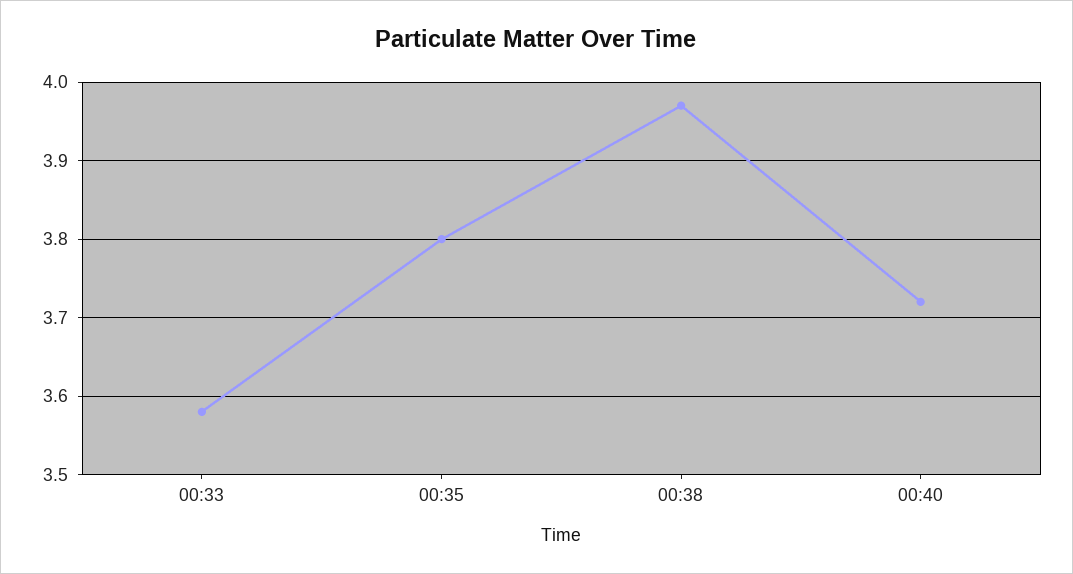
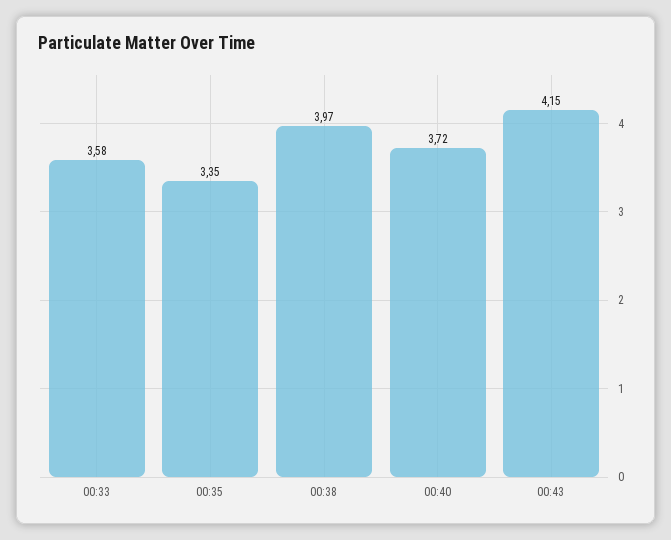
00:35: 3.8 -> 3.35
00:43: none -> 4.15

